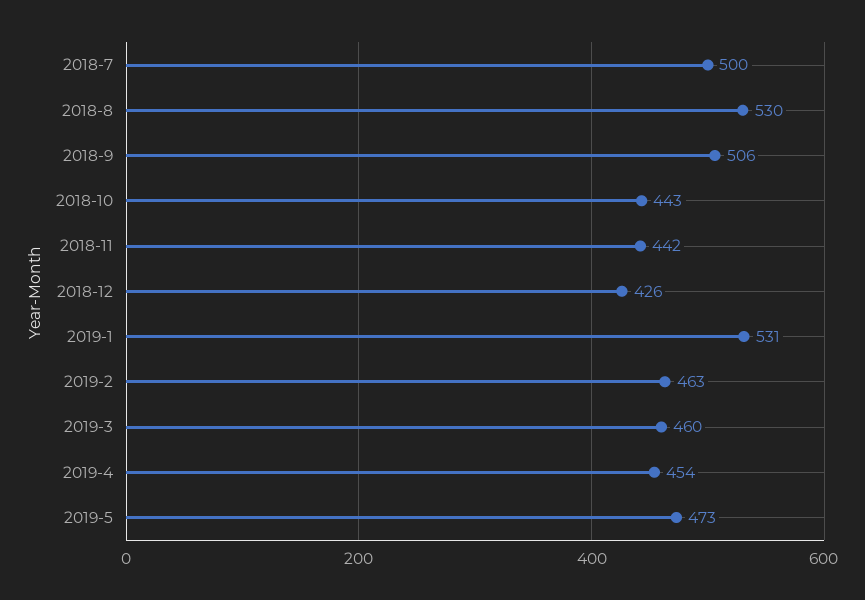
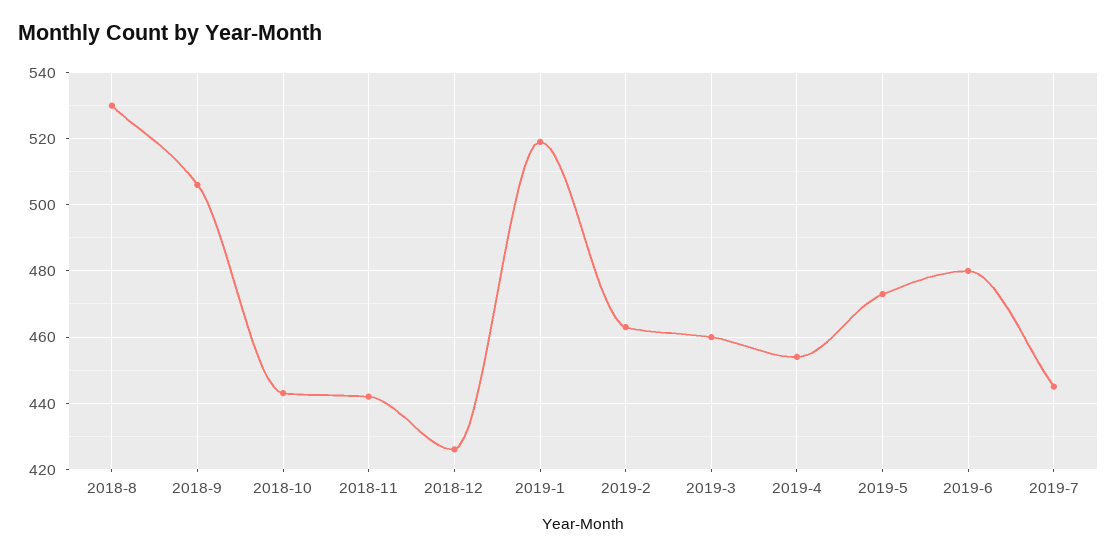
2018-7: 500 -> none
2019-1: 531 -> 520
2019-6: none -> 480
2019-7: none -> 445

